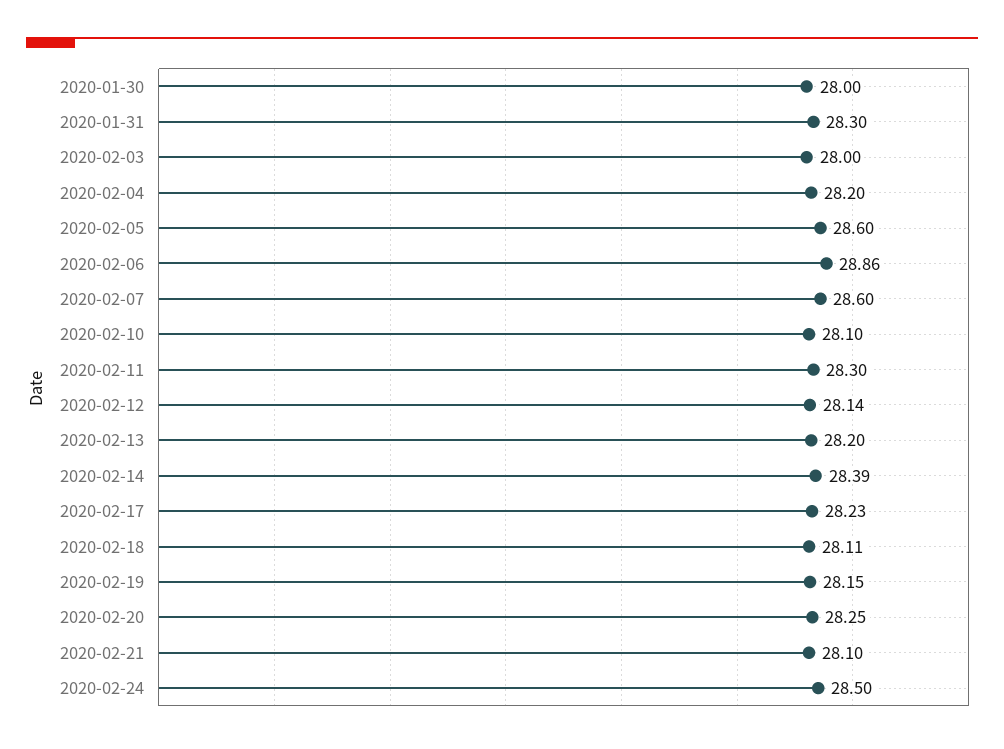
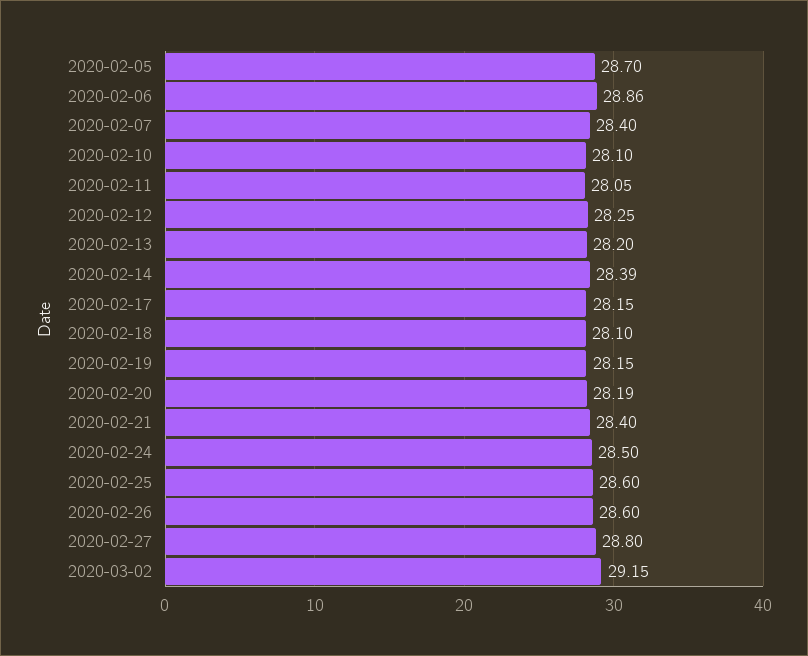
2020-01-30: 28 -> none
2020-01-31: 28.3 -> none
2020-02-03: 28 -> none
2020-02-04: 28.2 -> none
2020-02-05: 28.6 -> 28.7
2020-02-07: 28.6 -> 28.4
2020-02-11: 28.3 -> 28.05
2020-02-12: 28.14 -> 28.25
2020-02-17: 28.23 -> 28.15
2020-02-18: 28.11 -> 28.1
2020-02-20: 28.25 -> 28.19
2020-02-21: 28.1 -> 28.4
2020-02-25: none -> 28.6
2020-02-26: none -> 28.6
2020-02-27: none -> 28.8
2020-03-02: none -> 29.15

